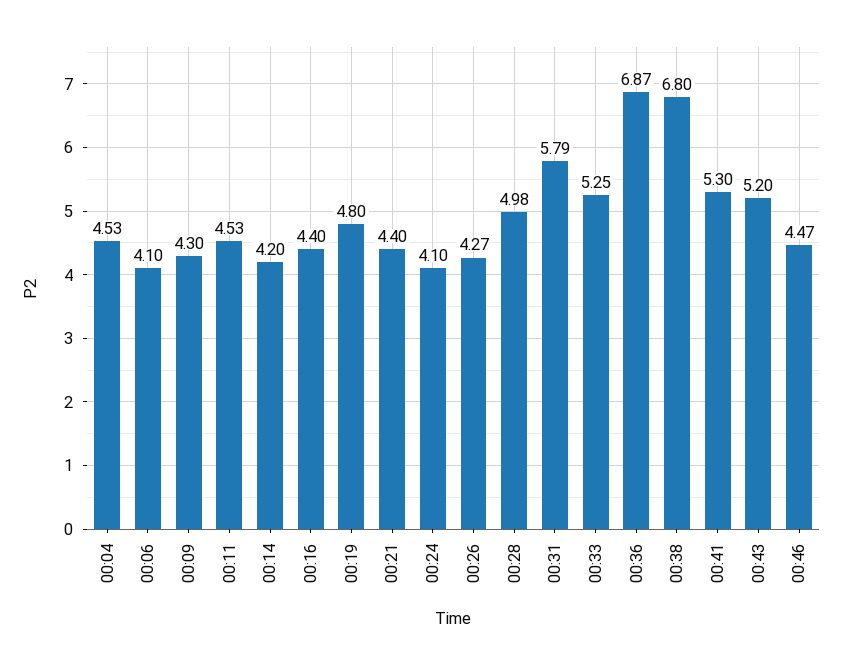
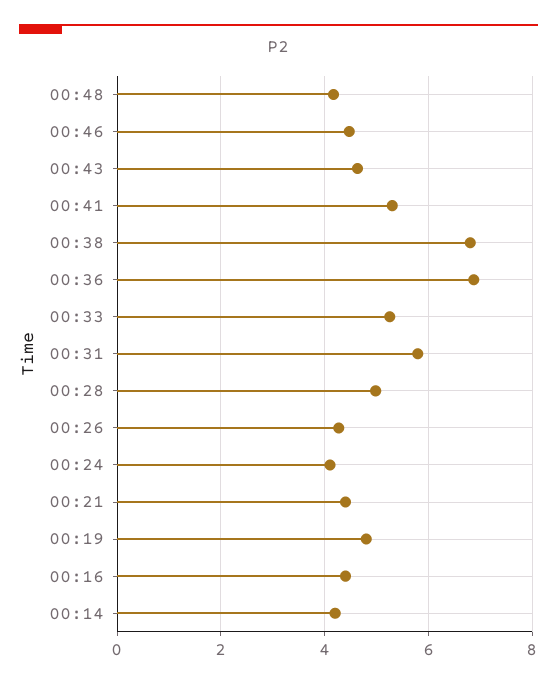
00:04: 4.53 -> none
00:06: 4.1 -> none
00:09: 4.3 -> none
00:11: 4.53 -> none
00:43: 5.2 -> 4.6
00:48: none -> 4.2

